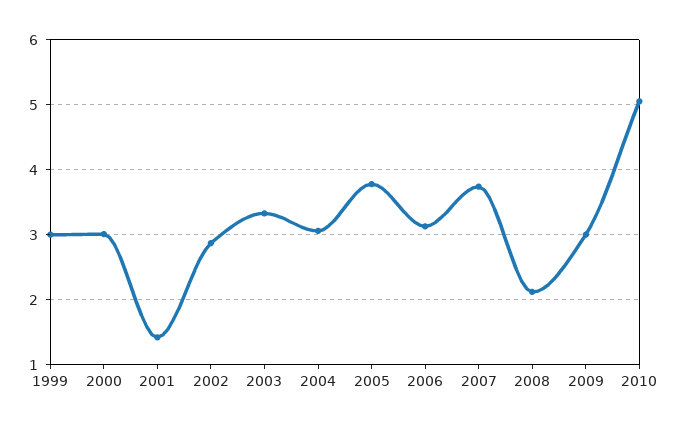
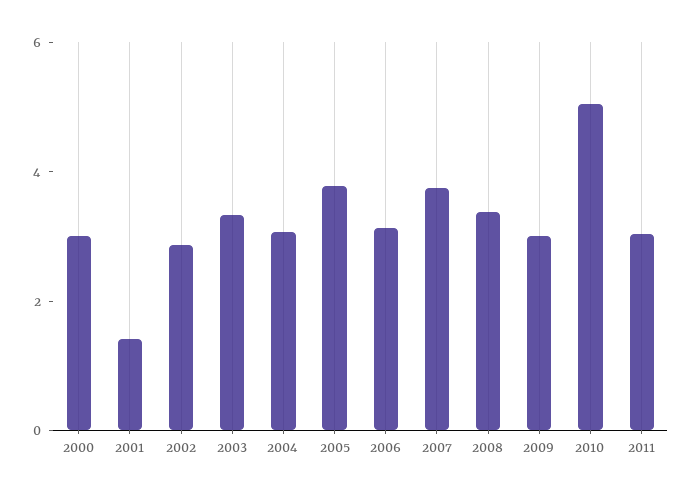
1999: 3 -> none
2008: 2.1 -> 3.5
2011: none -> 3

